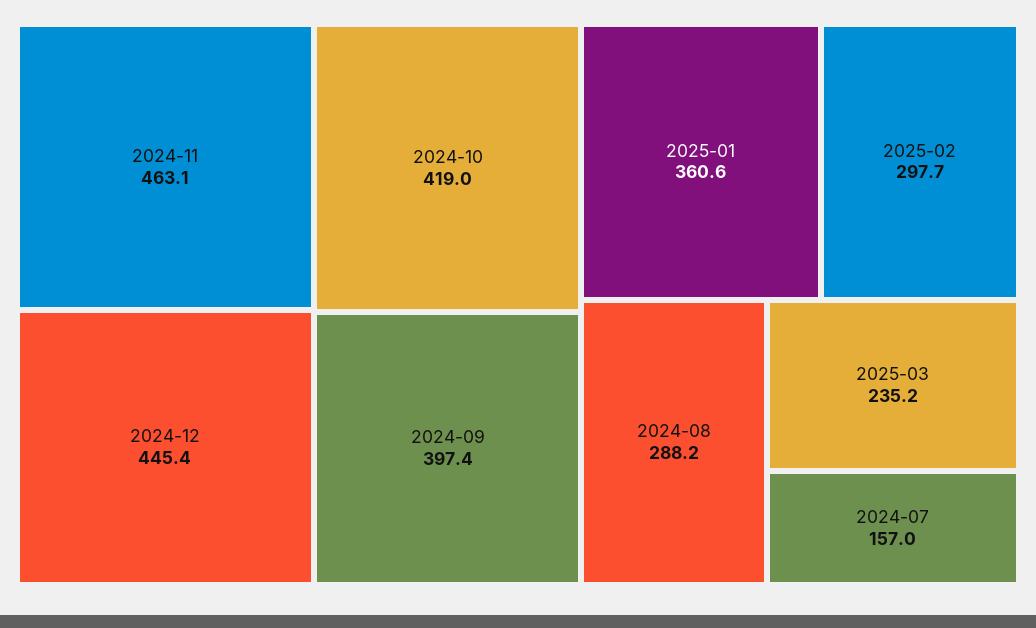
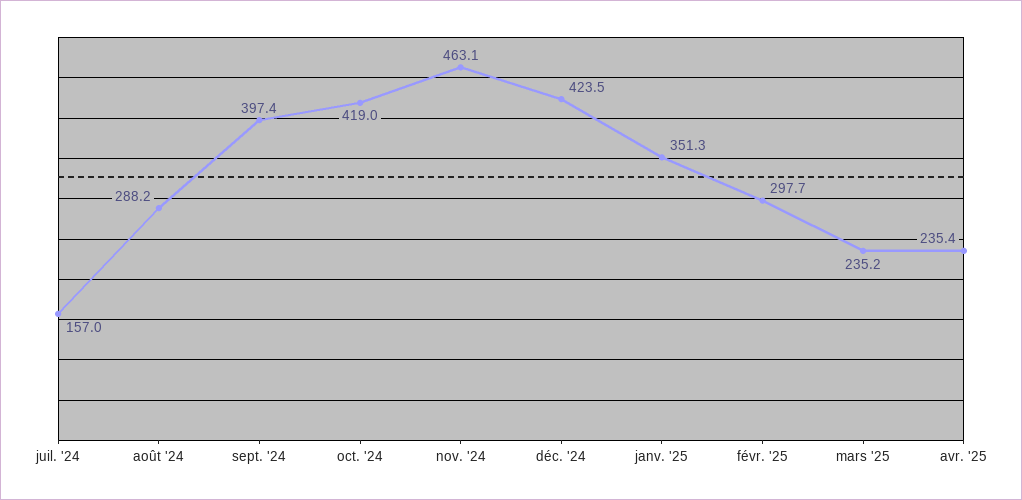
2024-12: 445.4 -> 423.5
2025-01: 360.6 -> 351.3
avr. '25: none -> 235.4

